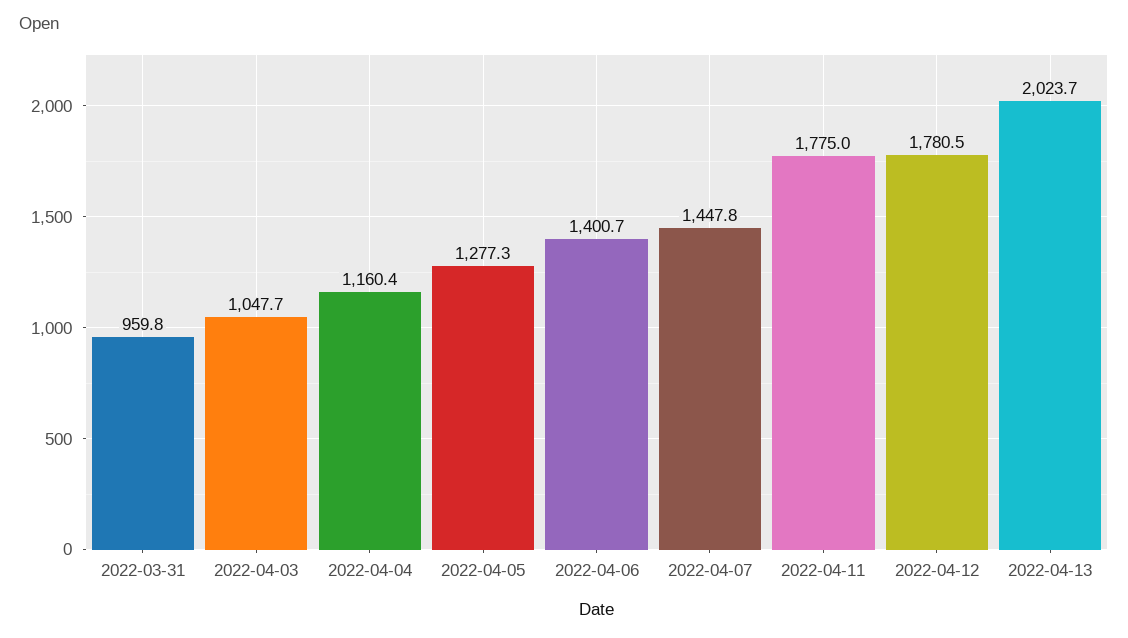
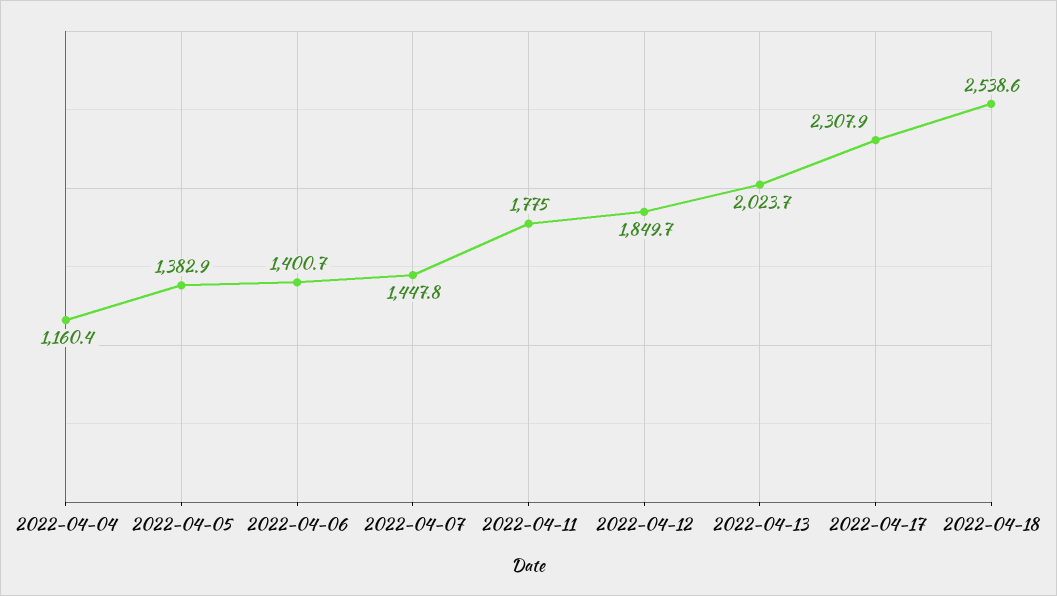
2022-03-31: 959.8 -> none
2022-04-03: 1047.7 -> none
2022-04-05: 1277.3 -> 1382.9
2022-04-12: 1780.5 -> 1849.7
2022-04-17: none -> 2307.9
2022-04-18: none -> 2538.6

